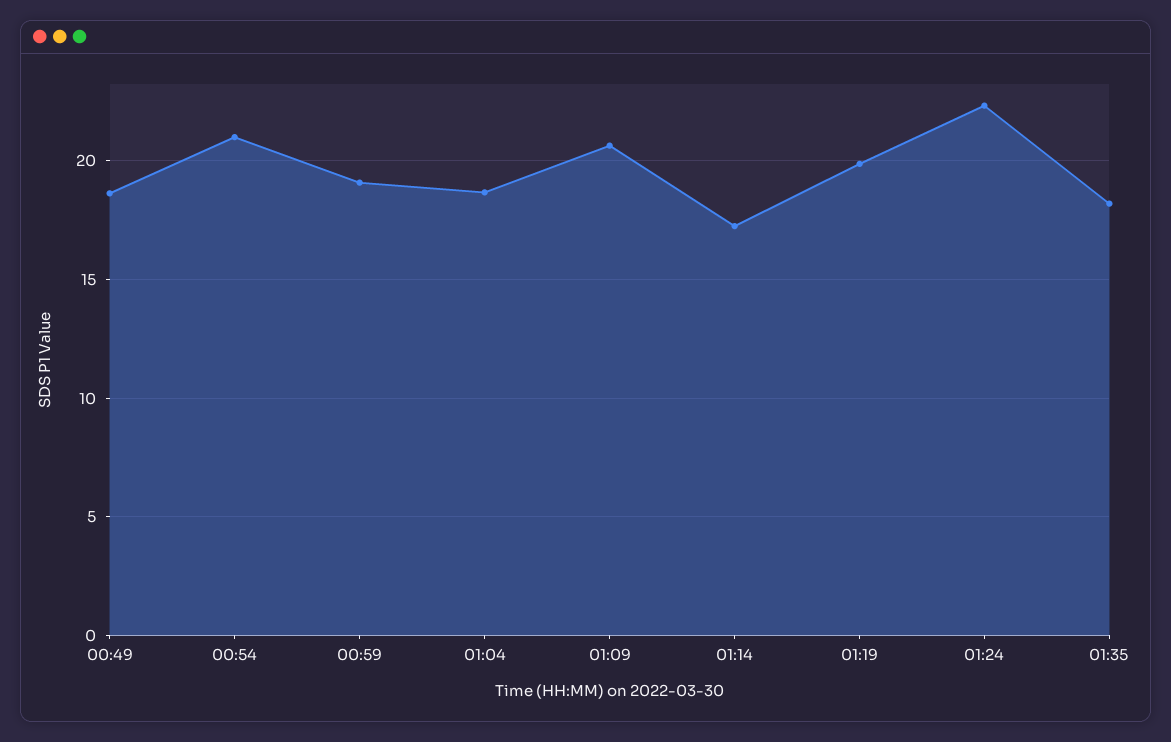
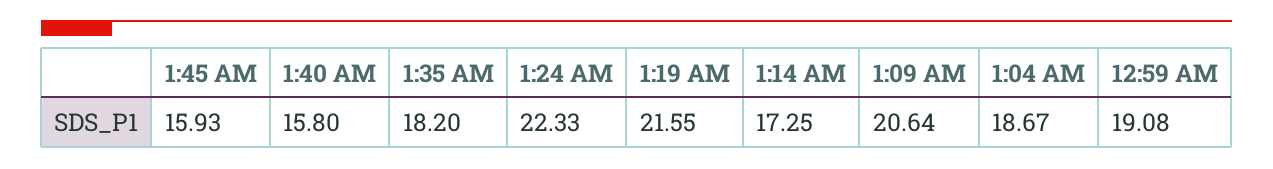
00:49: 18.5 -> none
00:54: 21 -> none
01:19: 20 -> 21.55
1:45 AM: none -> 15.93
1:40 AM: none -> 15.8

